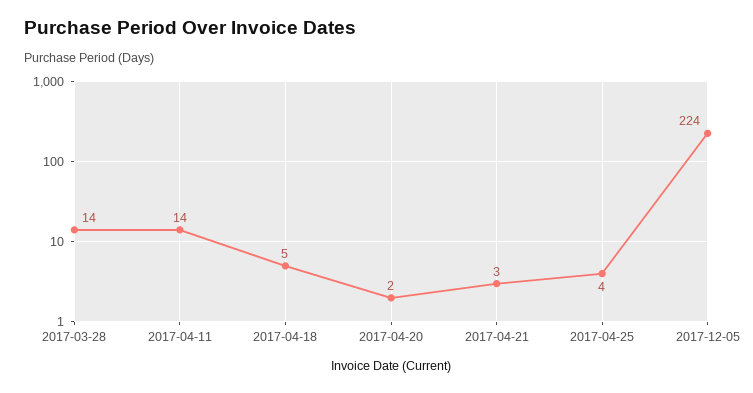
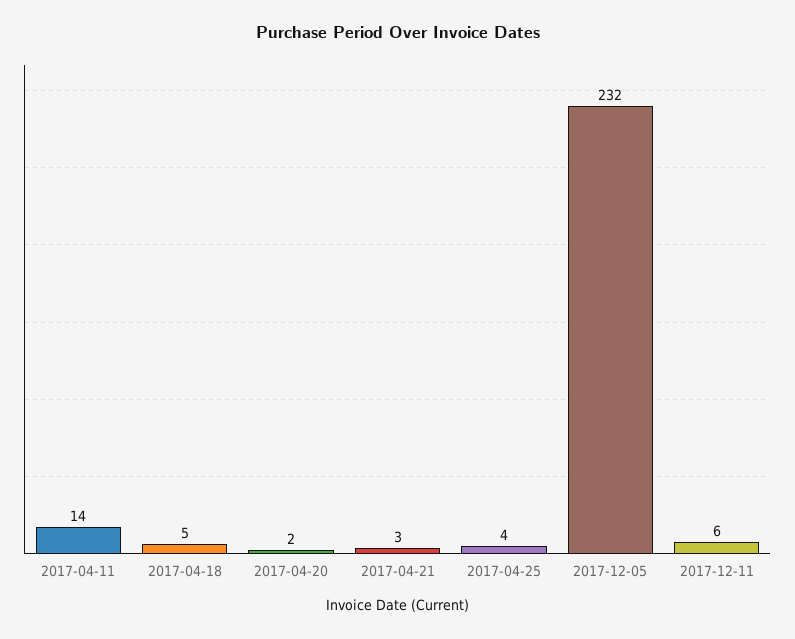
2017-03-28: 14 -> none
2017-12-05: 224 -> 232
2017-12-11: none -> 6

